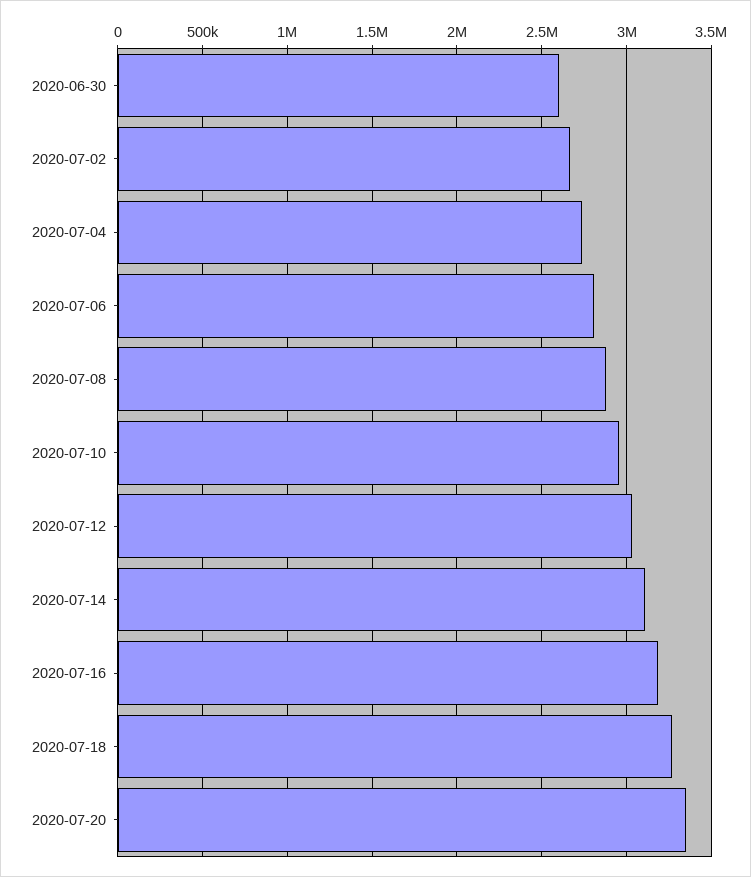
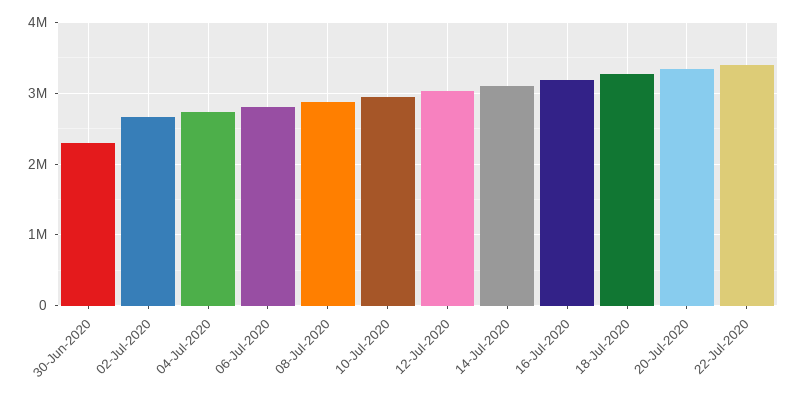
2020-06-30: 2600000 -> 2300000
22-Jul-2020: none -> 3400000

